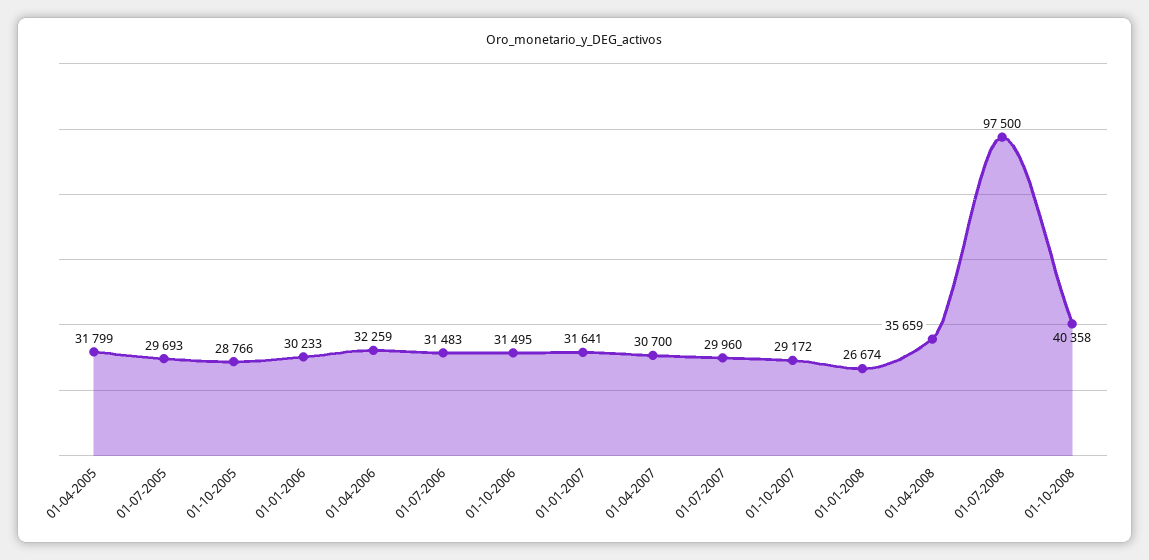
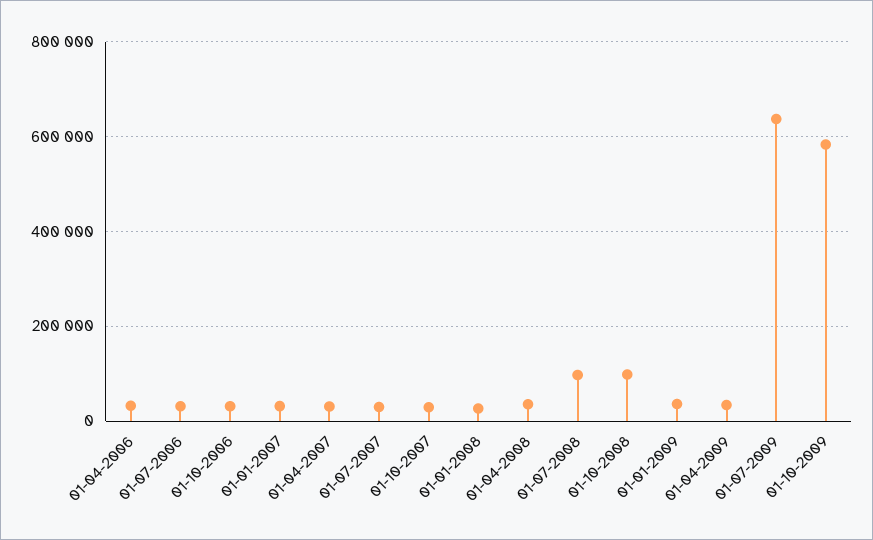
01-04-2005: 31799 -> none
01-07-2005: 29693 -> none
01-10-2005: 28766 -> none
01-01-2006: 30233 -> none
01-10-2008: 40358 -> 100000
01-01-2009: none -> 40000
01-04-2009: none -> 40000
01-07-2009: none -> 640000
01-10-2009: none -> 580000

